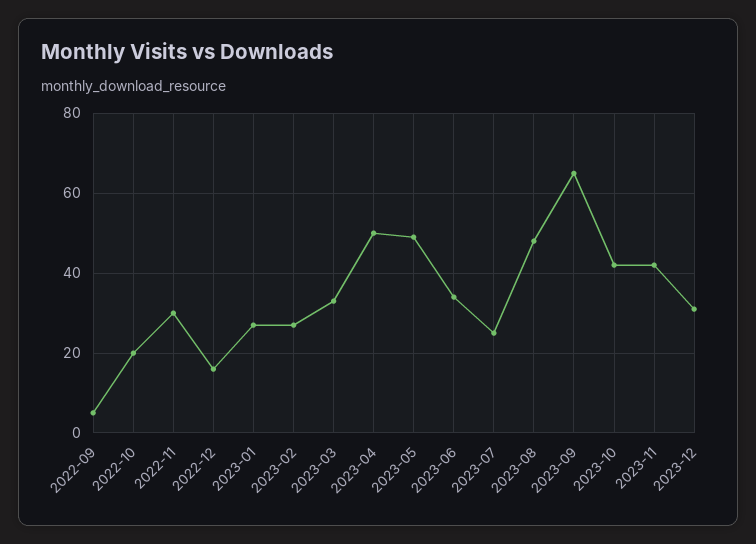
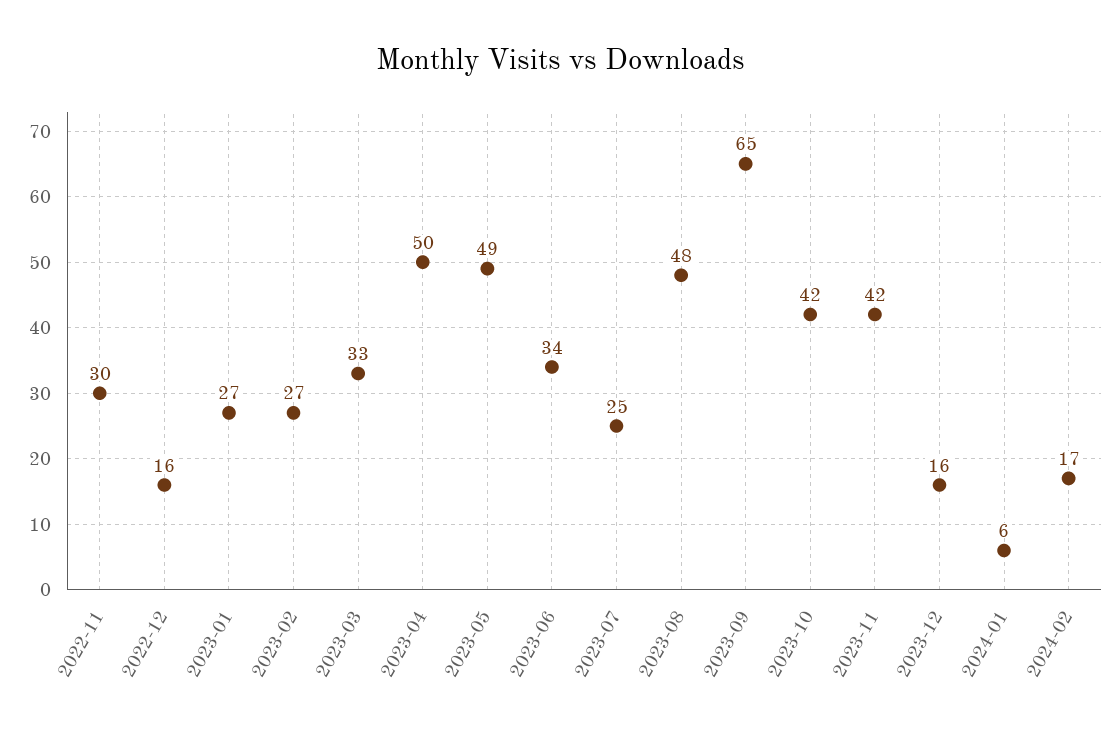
2022-09: 5 -> none
2022-10: 20 -> none
2023-12: 30 -> 16
2024-01: none -> 6
2024-02: none -> 17

